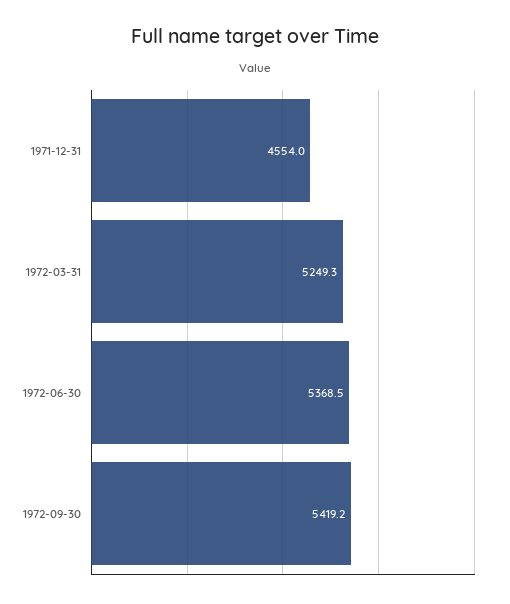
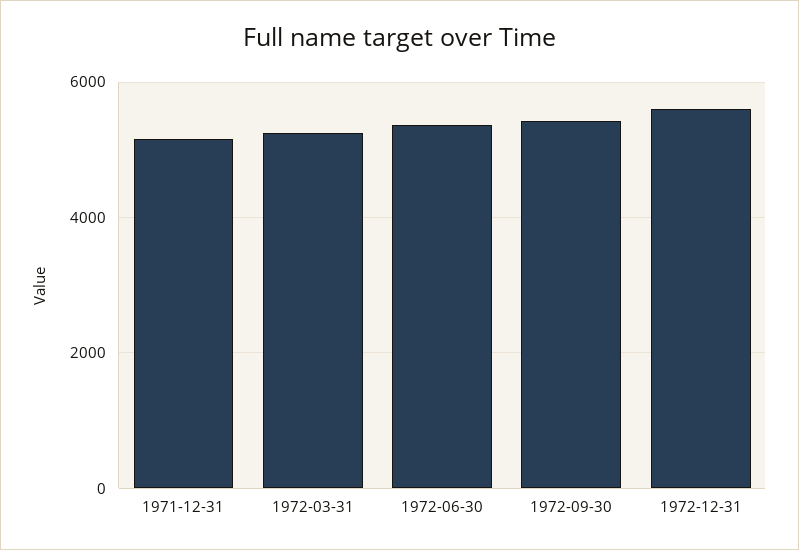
1971-12-31: 4554 -> 5200
1972-12-31: none -> 5600

